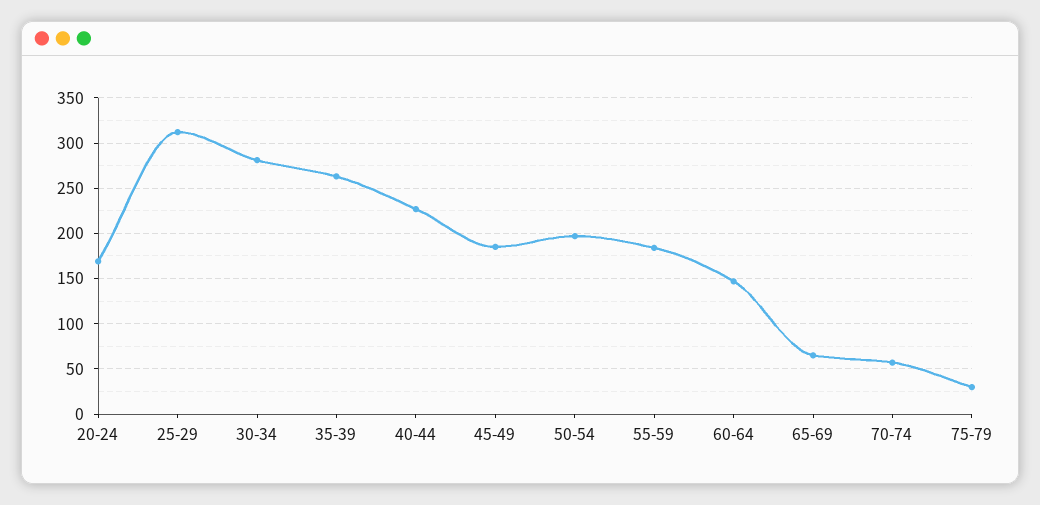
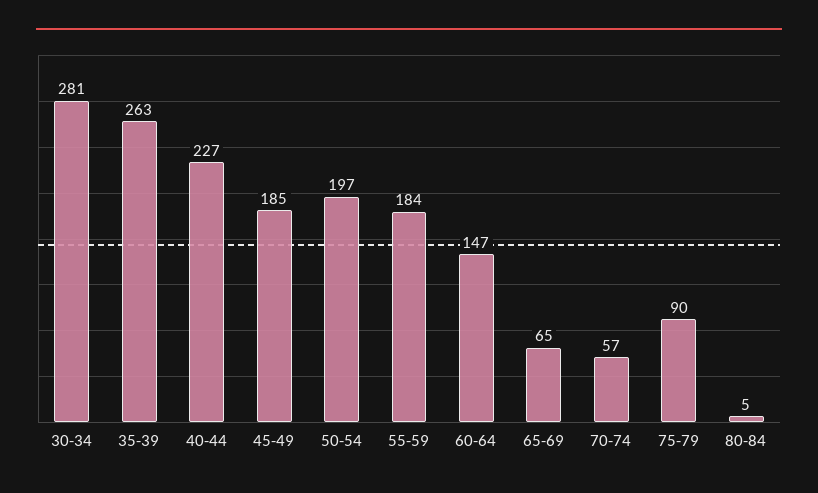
20-24: 170 -> none
25-29: 310 -> none
75-79: 30 -> 90
80-84: none -> 5

